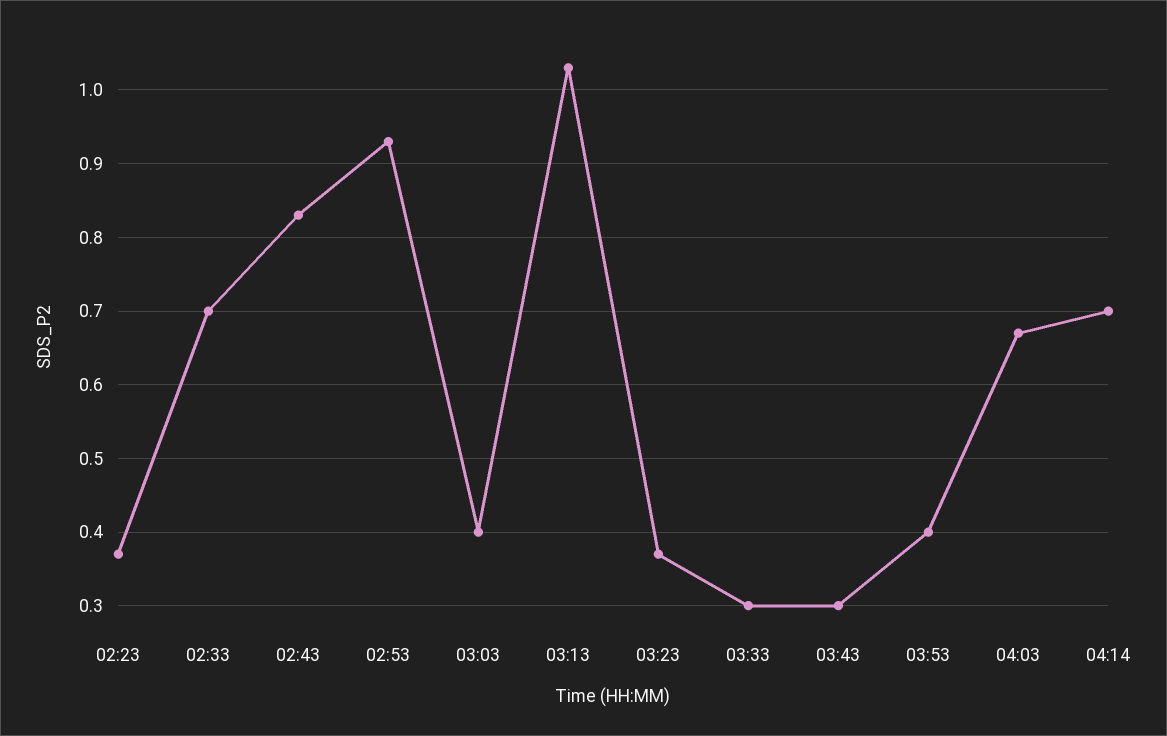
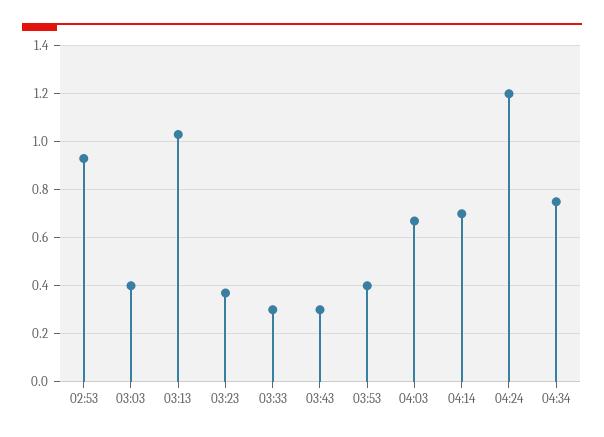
02:23: 0.37 -> none
02:33: 0.7 -> none
02:43: 0.83 -> none
04:24: none -> 1.2
04:34: none -> 0.75

